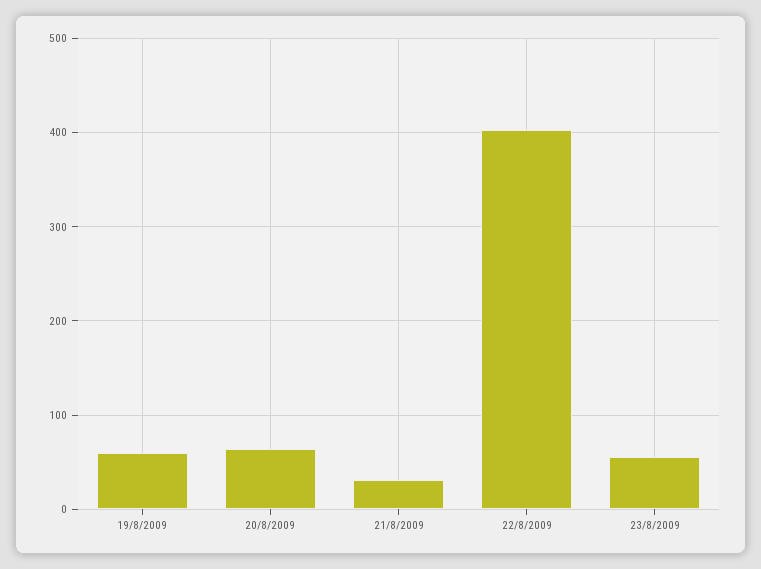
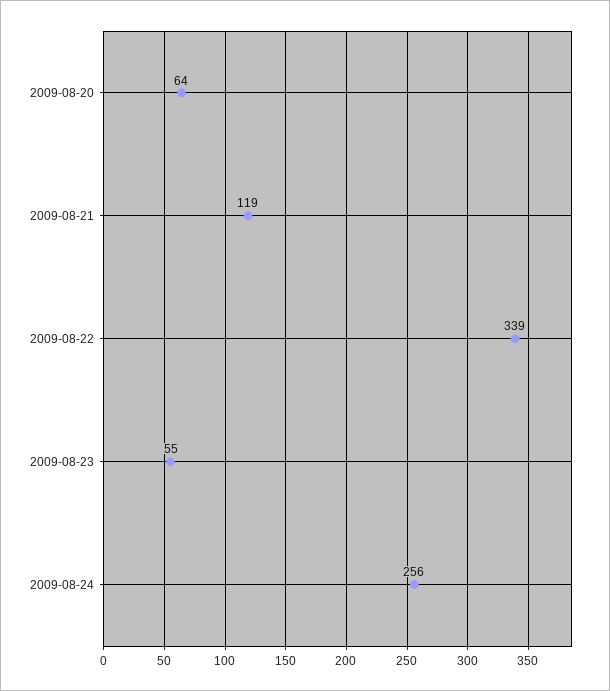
19/8/2009: 60 -> none
21/8/2009: 30 -> 119
22/8/2009: 400 -> 339
2009-08-24: none -> 256

